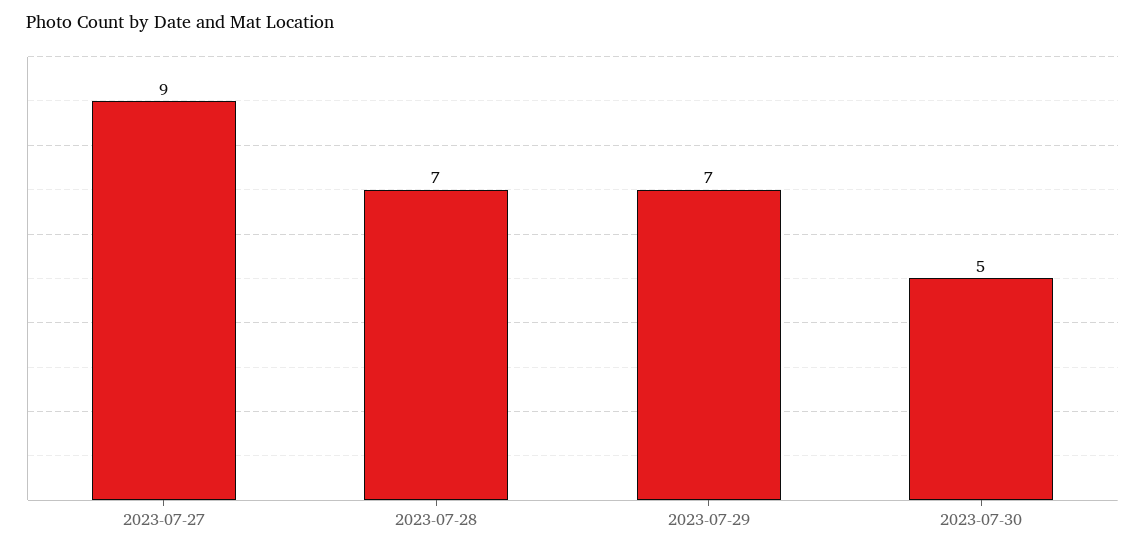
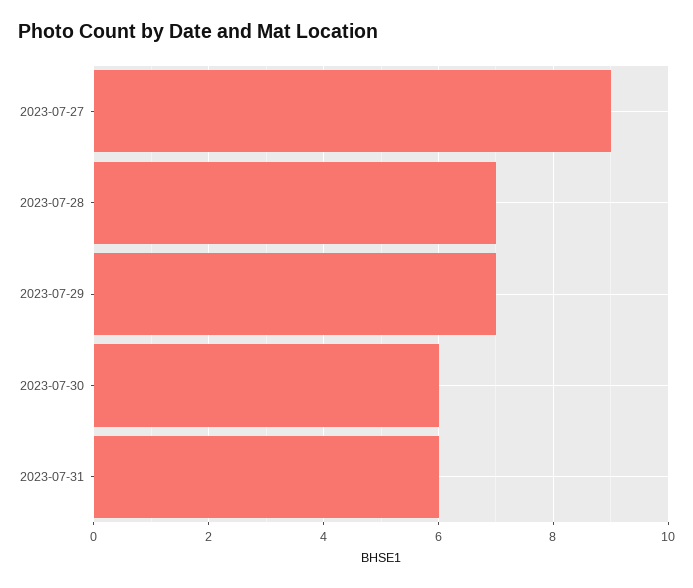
2023-07-30: 5 -> 6
2023-07-31: none -> 6

